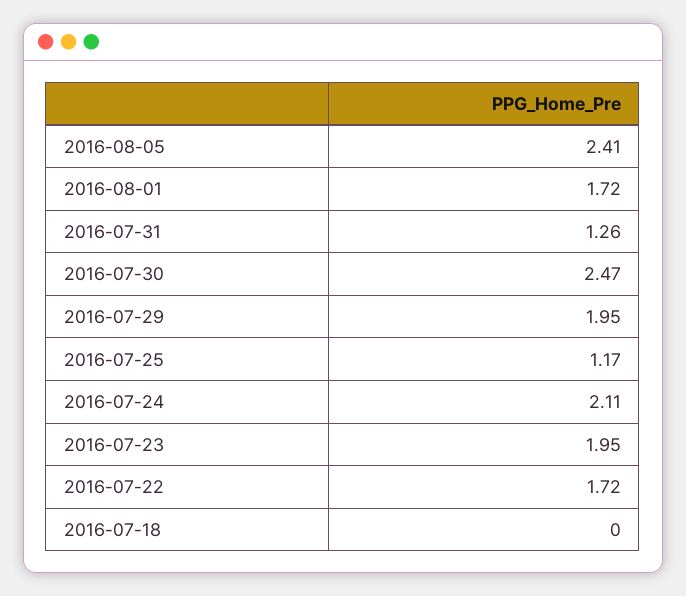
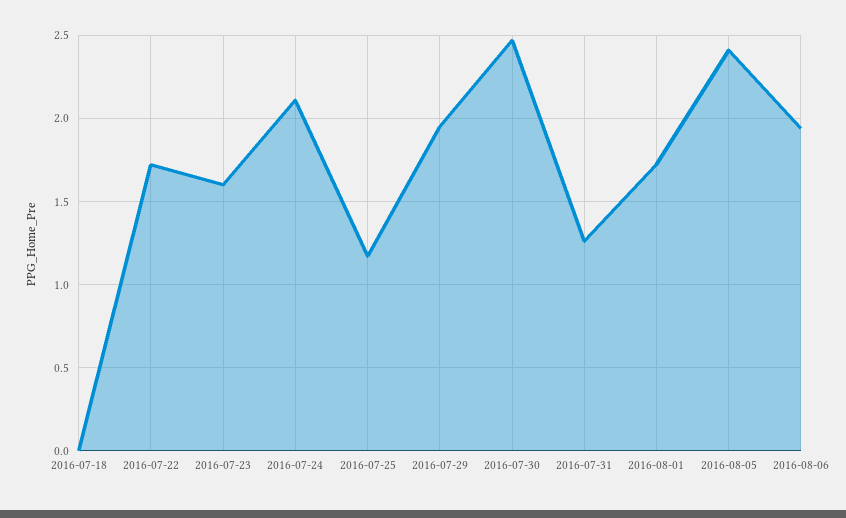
2016-07-23: 1.95 -> 1.6
2016-08-06: none -> 1.95

